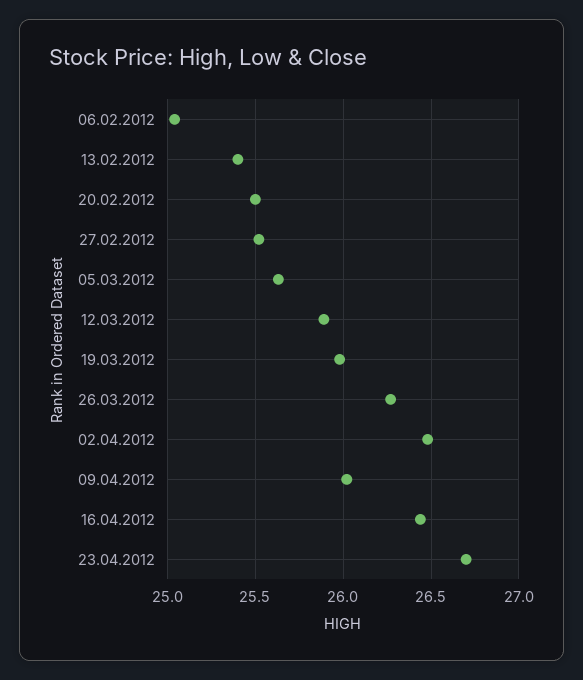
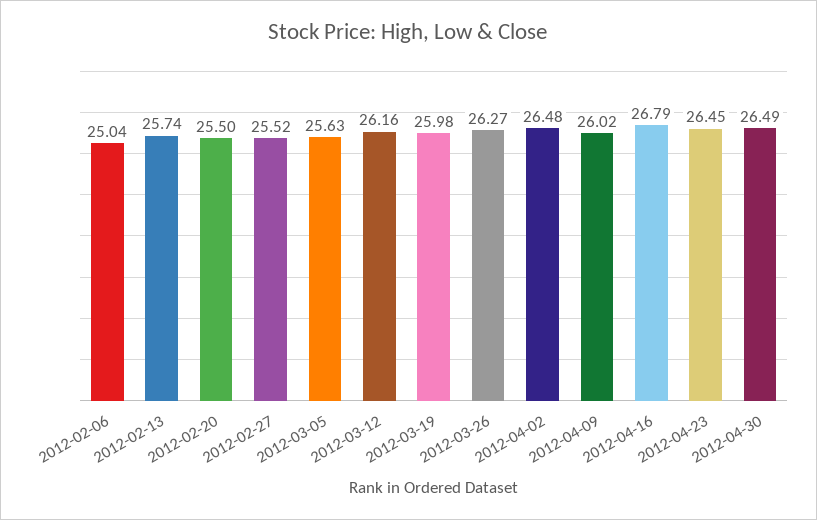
13.02.2012: 25.4 -> 25.74
12.03.2012: 25.9 -> 26.16
16.04.2012: 26.45 -> 26.79
23.04.2012: 26.7 -> 26.45
2012-04-30: none -> 26.49

